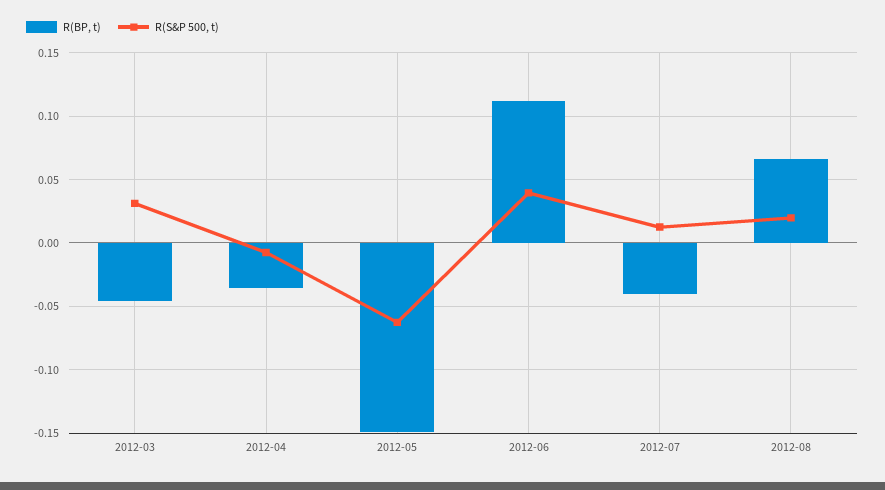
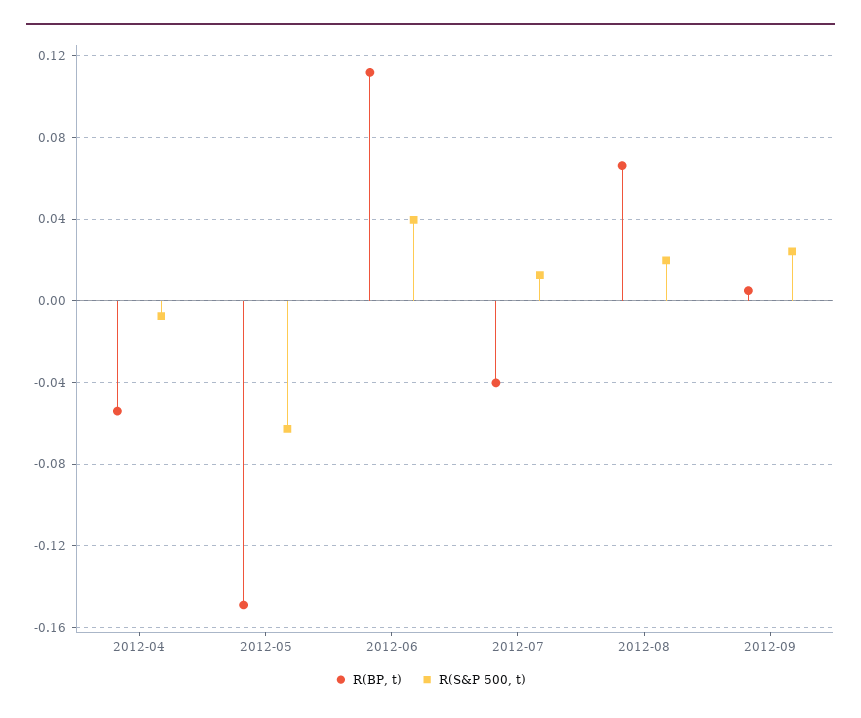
R(BP, t), 2012-03: -0.045 -> none
R(S&P 500, t), 2012-03: 0.03 -> none
R(BP, t), 2012-04: -0.035 -> -0.055
R(BP, t), 2012-09: none -> 0.005
R(S&P 500, t), 2012-09: none -> 0.025

